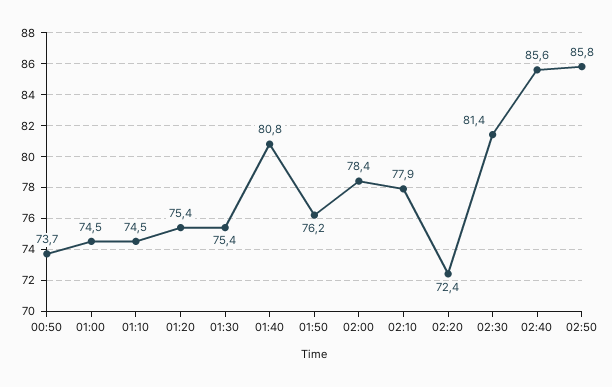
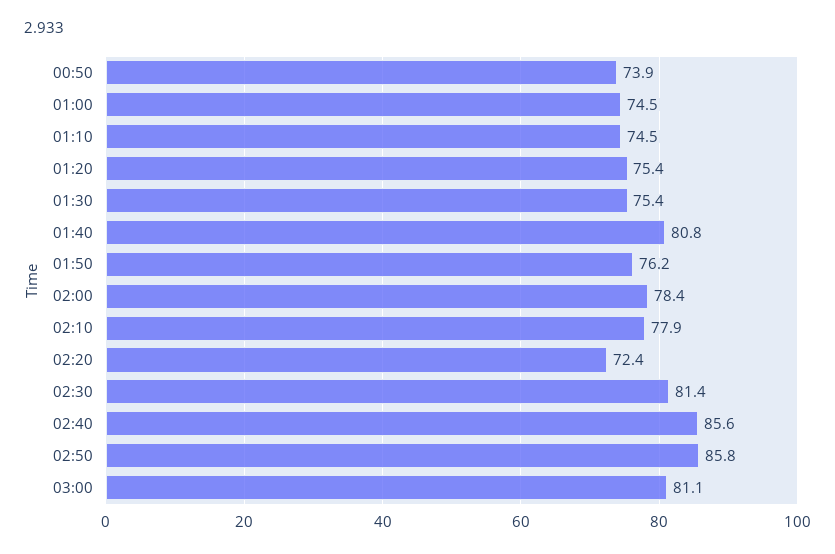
00:50: 73.7 -> 73.9
03:00: none -> 81.1

